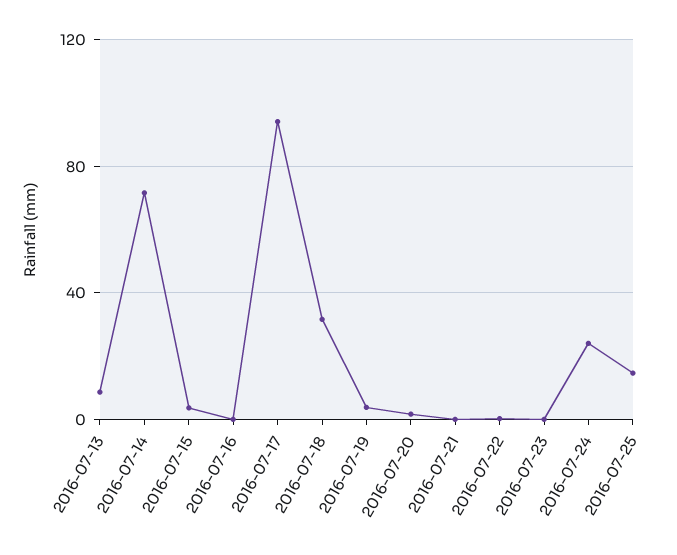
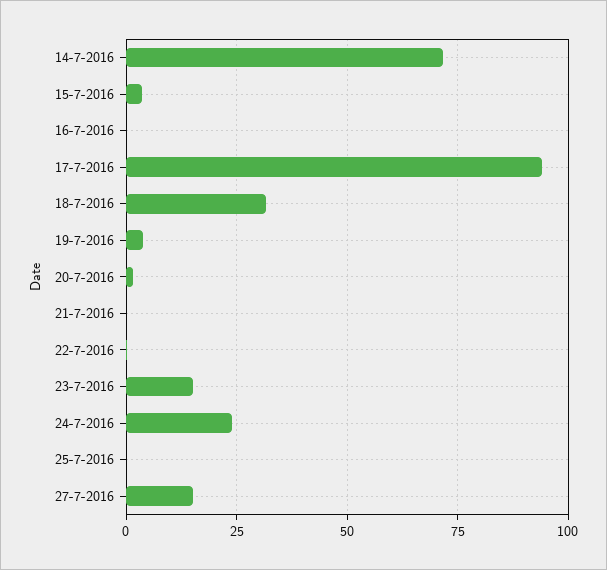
2016-07-13: 10 -> none
2016-07-23: 0 -> 15
2016-07-25: 15 -> 0
27-7-2016: none -> 15

